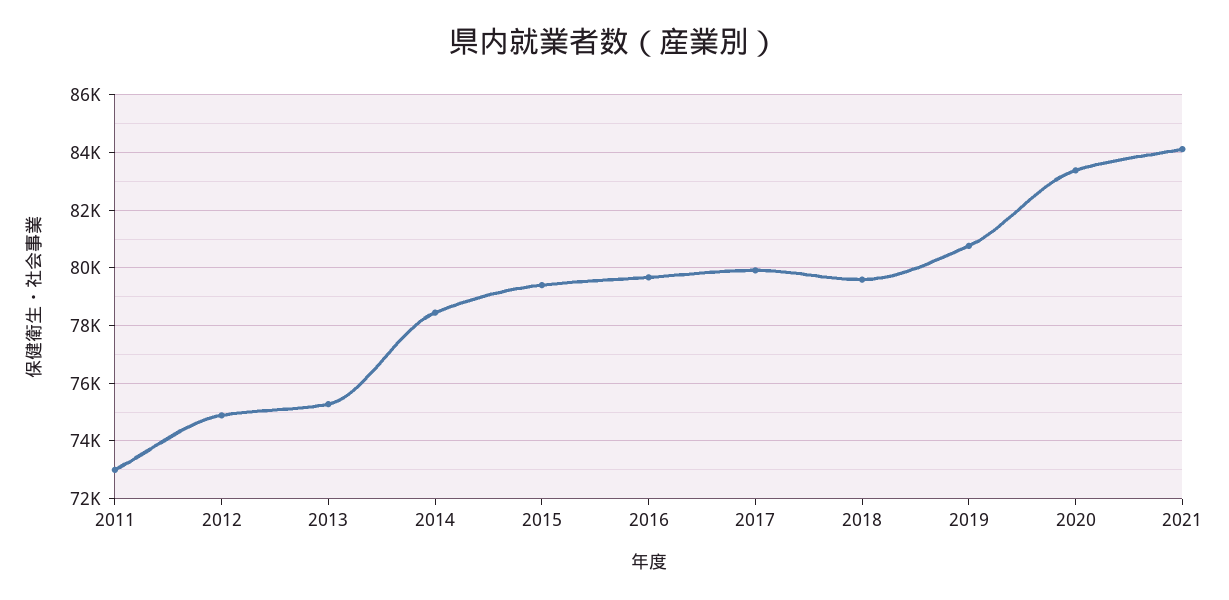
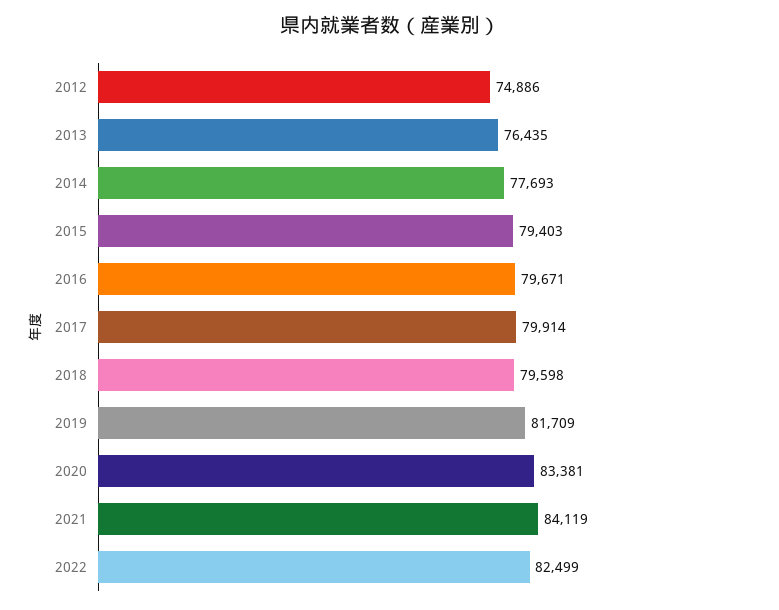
2011: 73000 -> none
2013: 75250 -> 76435
2014: 78500 -> 77693
2019: 80750 -> 81709
2022: none -> 82499

